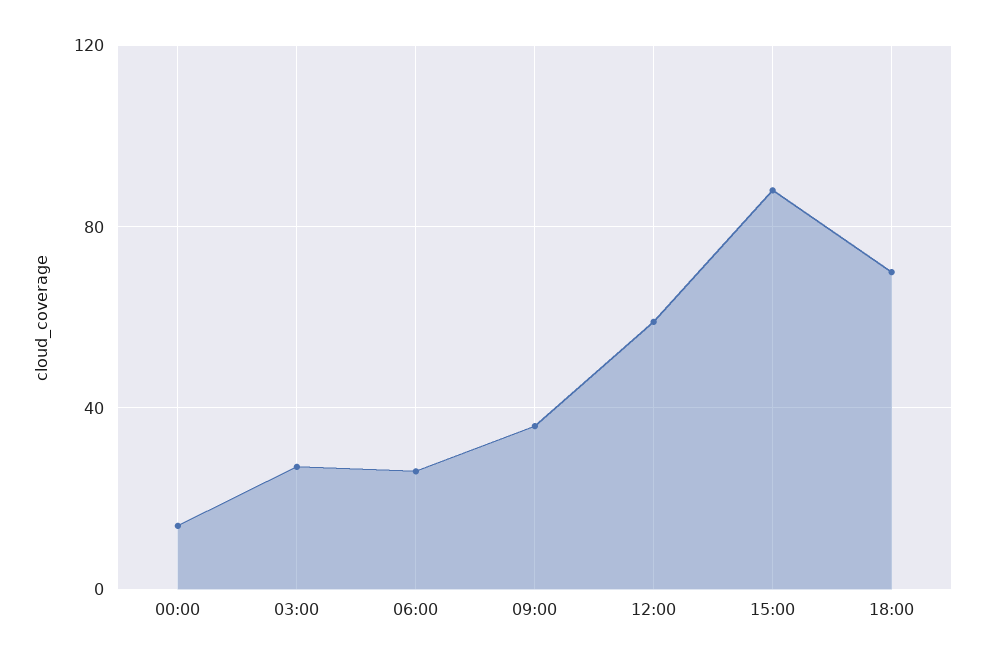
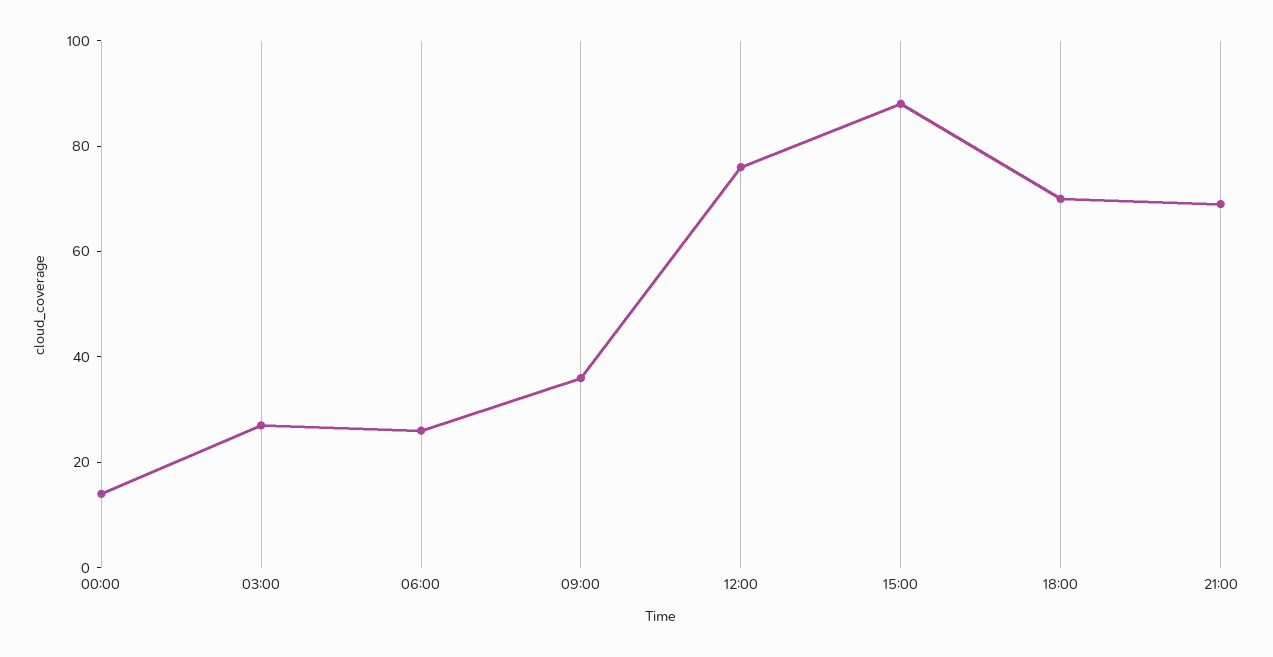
12:00: 60 -> 75
21:00: none -> 70

